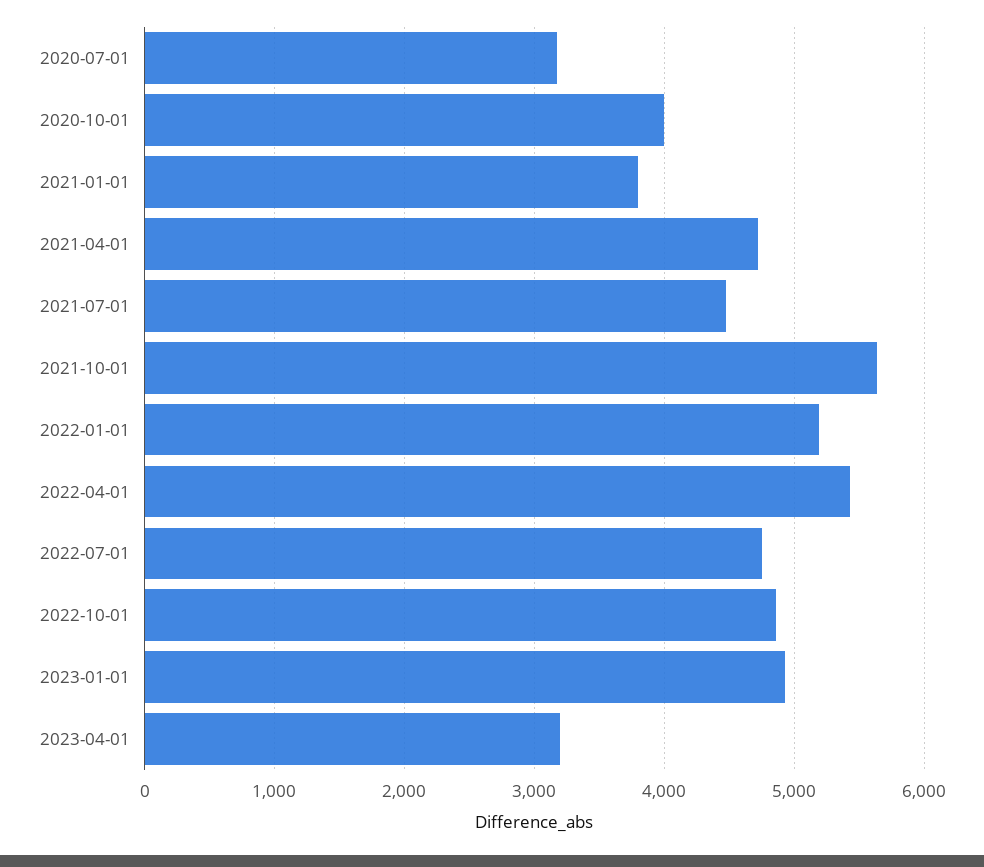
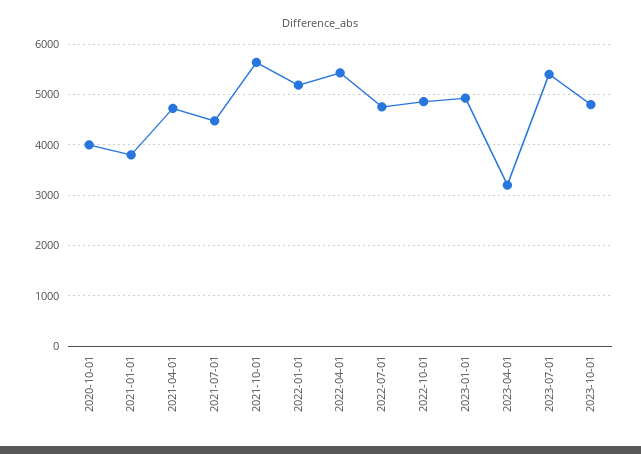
2020-07-01: 3200 -> none
2023-07-01: none -> 5400
2023-10-01: none -> 4800

